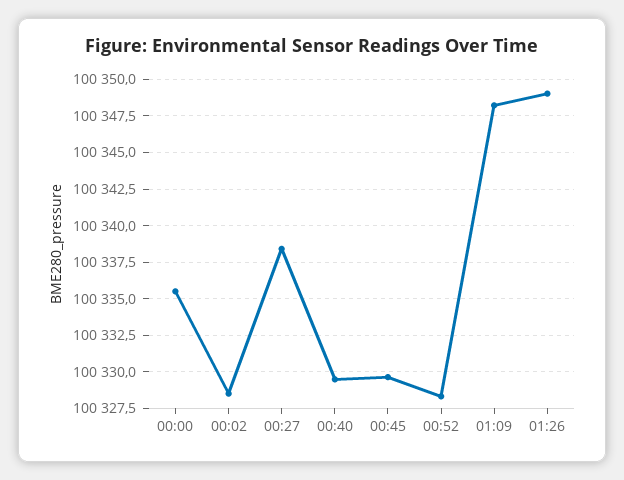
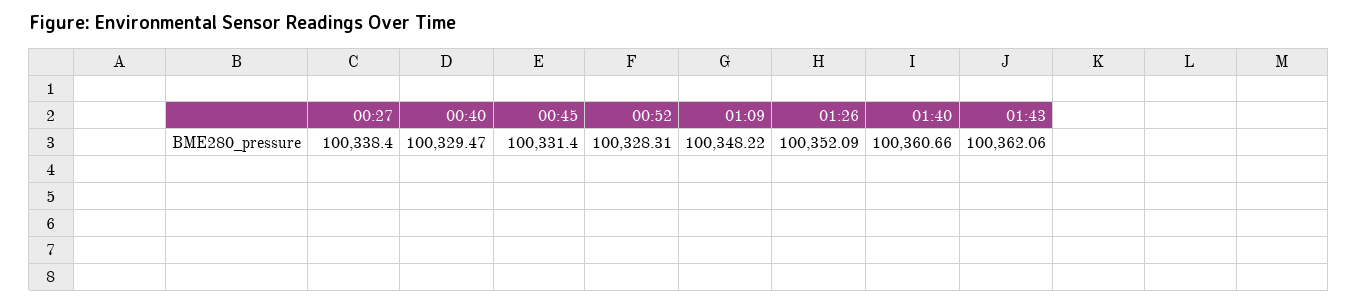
00:00: 100335.5 -> none
00:02: 100328.5 -> none
00:45: 100329.5 -> 100331.4
01:26: 100349 -> 100352.09
01:40: none -> 100360.66
01:43: none -> 100362.06

